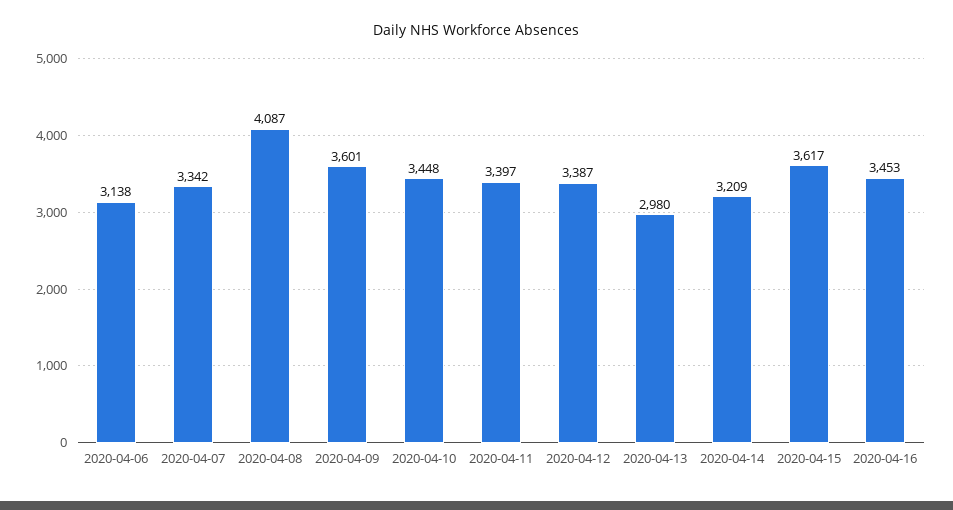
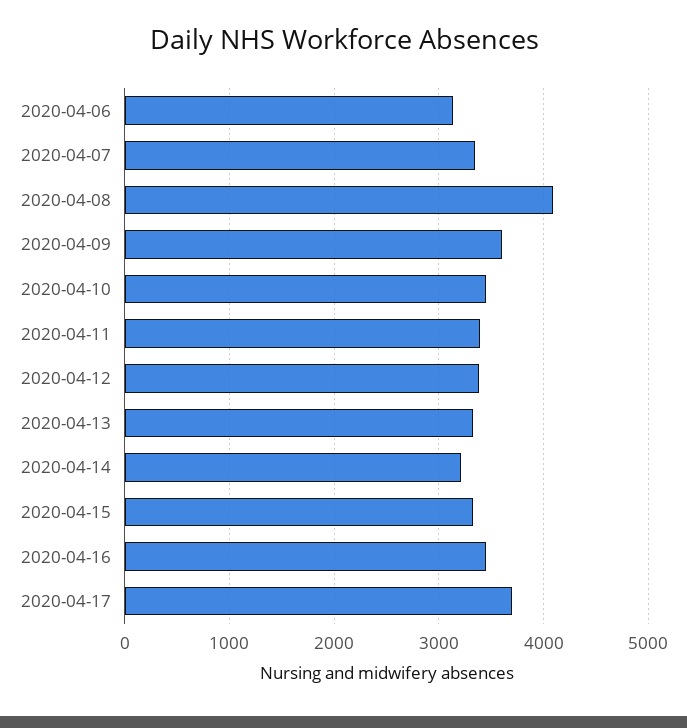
2020-04-13: 2980 -> 3300
2020-04-15: 3617 -> 3300
2020-04-17: none -> 3700

